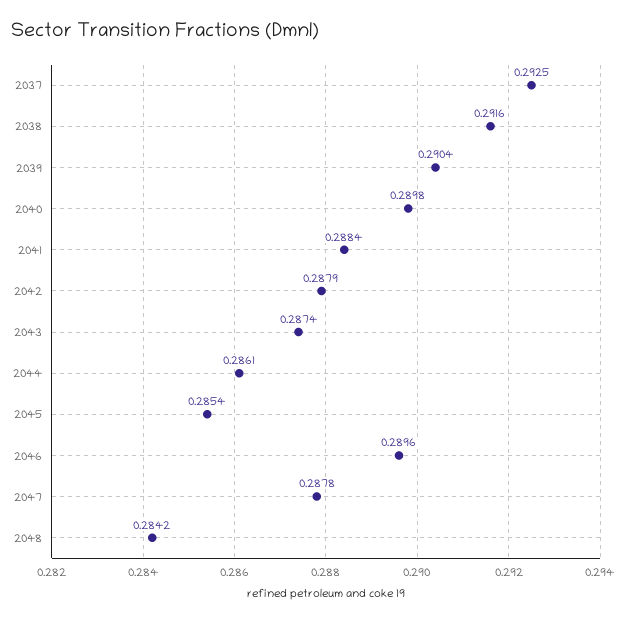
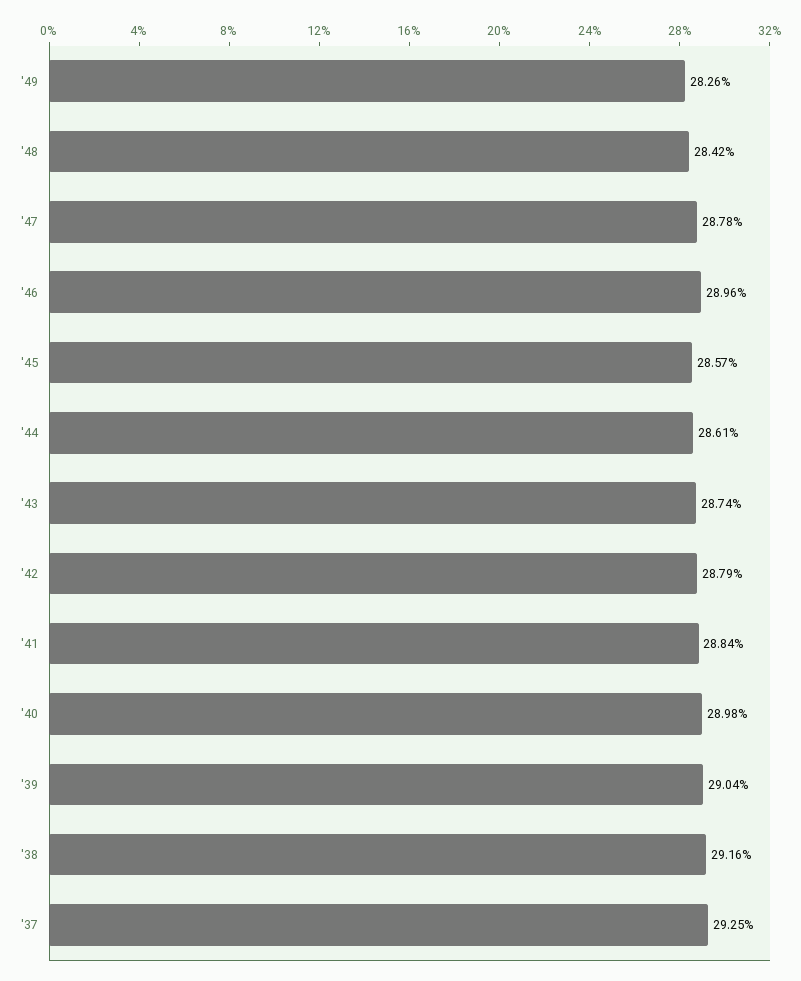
2045: 0.2854 -> 0.2857
'49: none -> 0.2826

